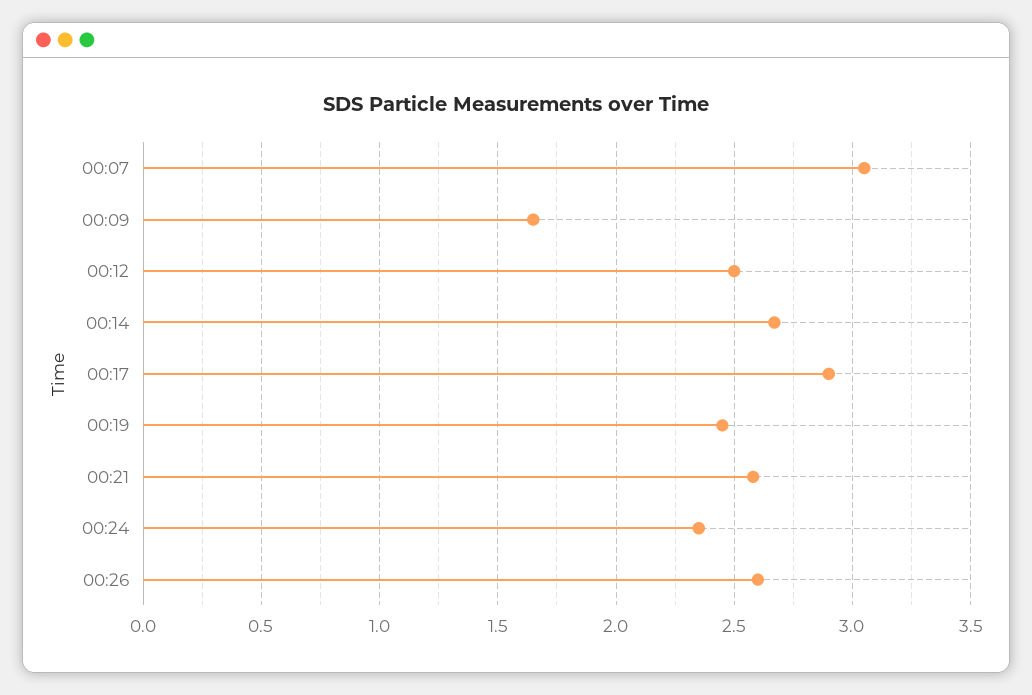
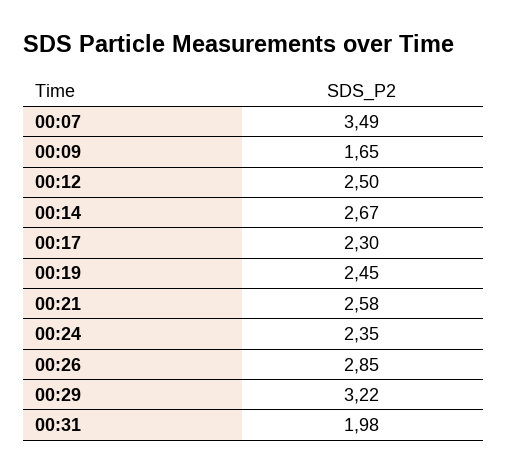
00:07: 3.05 -> 3.49
00:17: 2.9 -> 2.3
00:26: 2.6 -> 2.85
00:29: none -> 3.22
00:31: none -> 1.98

